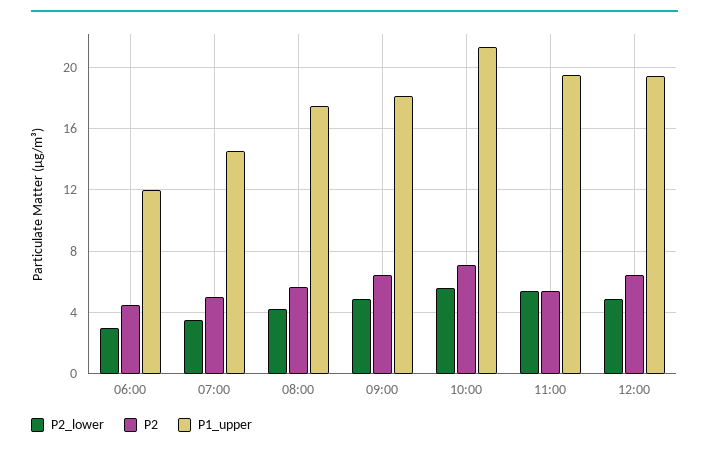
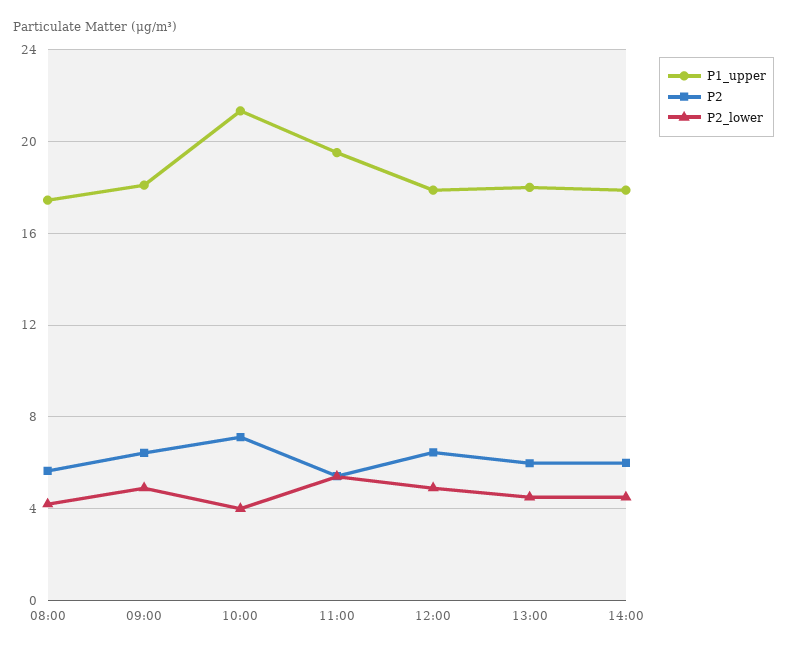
P2_lower, 06:00: 3 -> none
P2, 06:00: 4.5 -> none
P1_upper, 06:00: 12 -> none
P2_lower, 07:00: 3.5 -> none
P2, 07:00: 5 -> none
P1_upper, 07:00: 14.5 -> none
P2_lower, 10:00: 5.5 -> 4
P1_upper, 12:00: 19.5 -> 18
P1_upper, 13:00: none -> 18
P2, 13:00: none -> 6
P2_lower, 13:00: none -> 4.5
P1_upper, 14:00: none -> 18
P2, 14:00: none -> 6
P2_lower, 14:00: none -> 4.5

